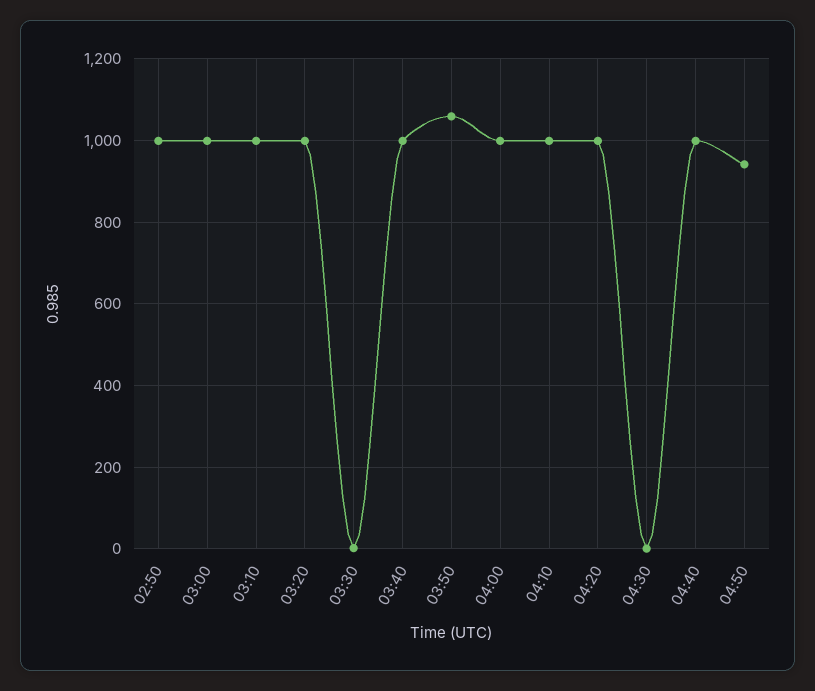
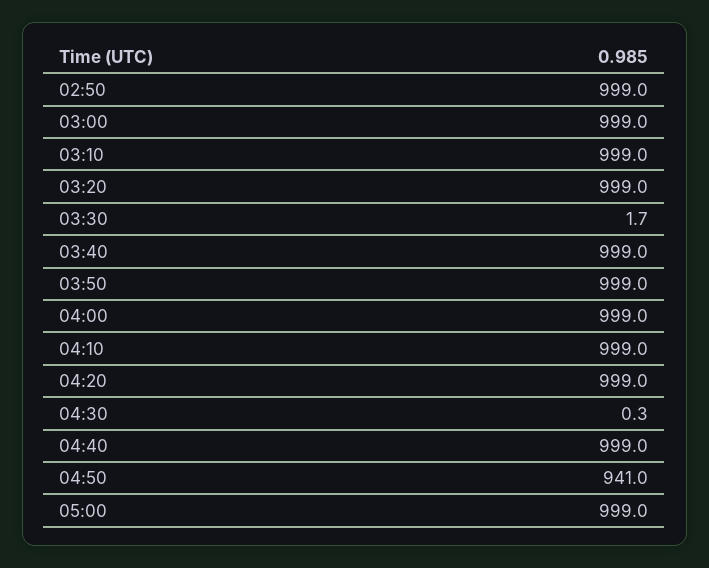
03:50: 1060 -> 999
05:00: none -> 999

